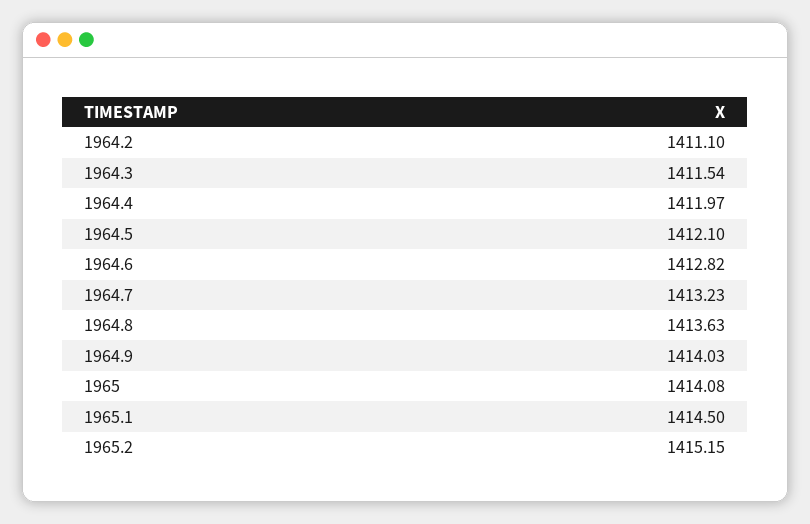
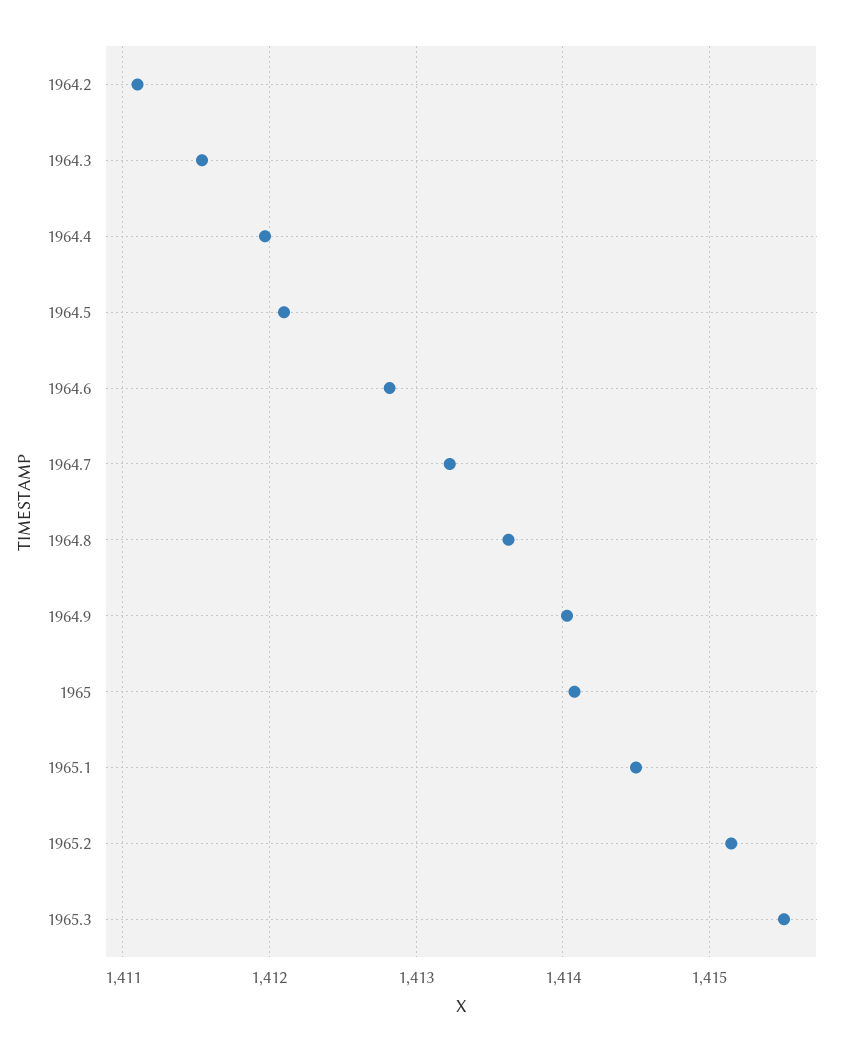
1965.3: none -> 1415.5

